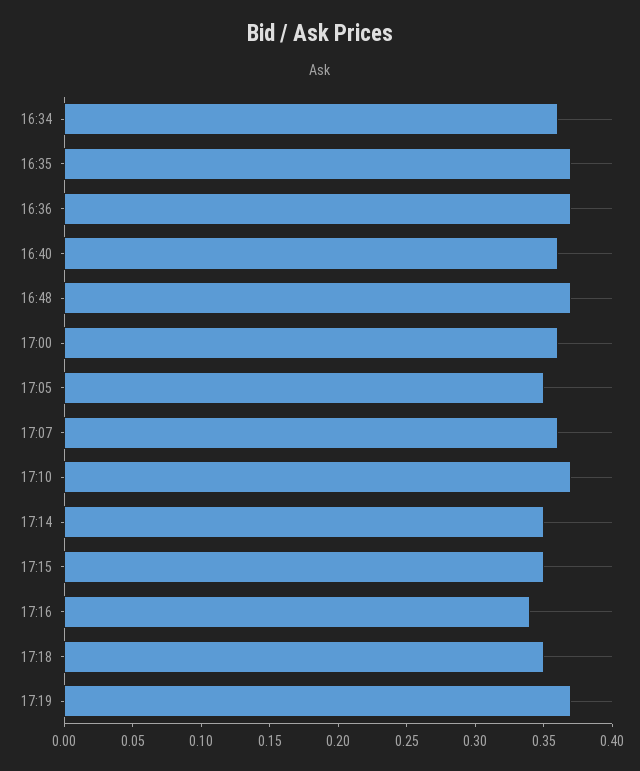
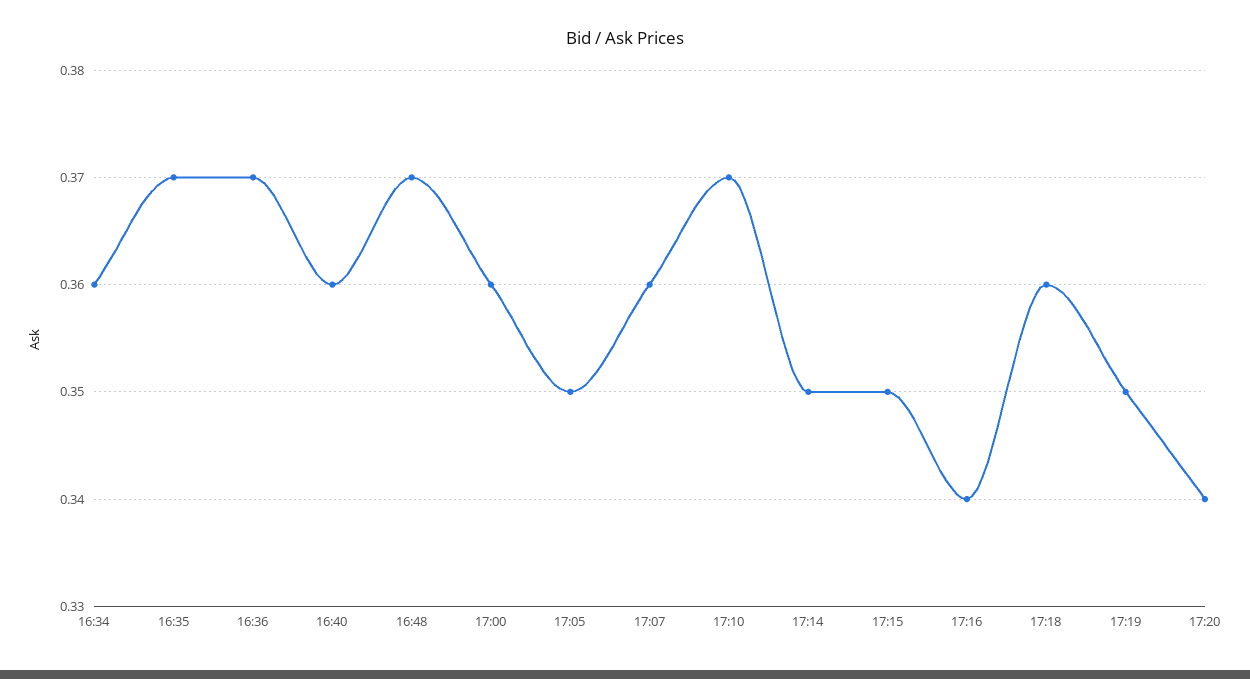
17:18: 0.35 -> 0.36
17:19: 0.37 -> 0.35
17:20: none -> 0.34

